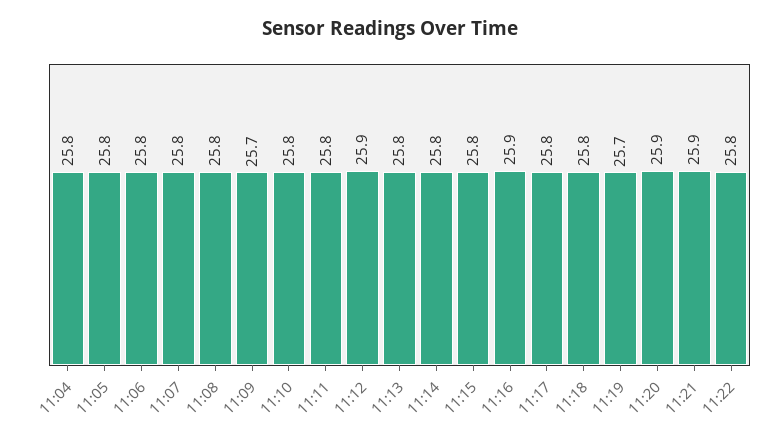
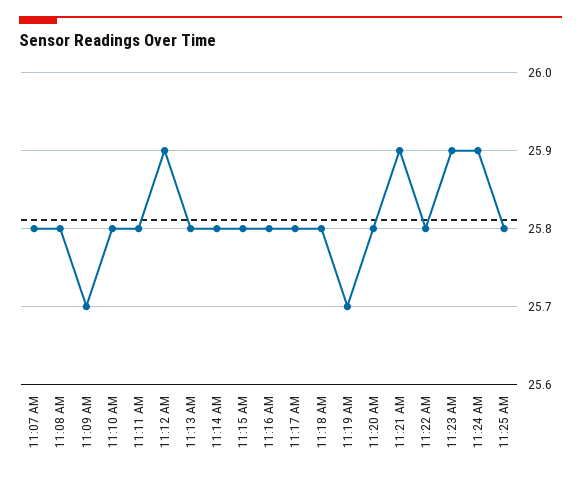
11:04: 25.8 -> none
11:05: 25.8 -> none
11:06: 25.8 -> none
11:16: 25.9 -> 25.8
11:20: 25.9 -> 25.8
11:23 AM: none -> 25.9
11:24 AM: none -> 25.9
11:25 AM: none -> 25.8

